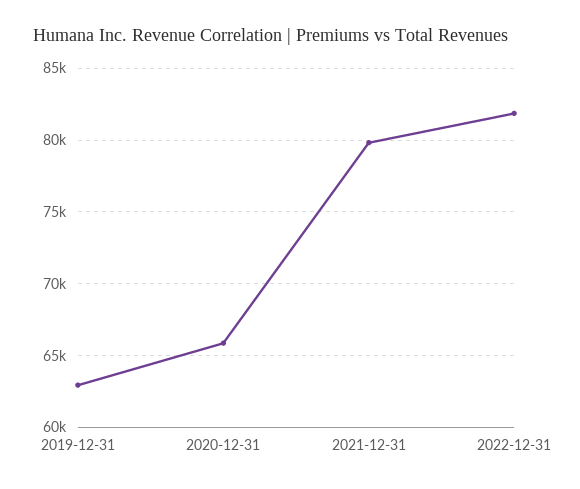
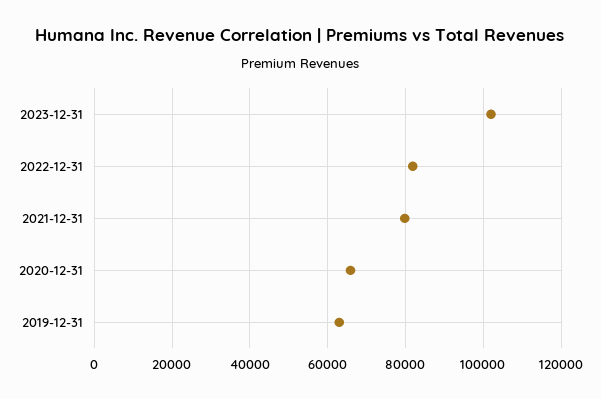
2023-12-31: none -> 102000

